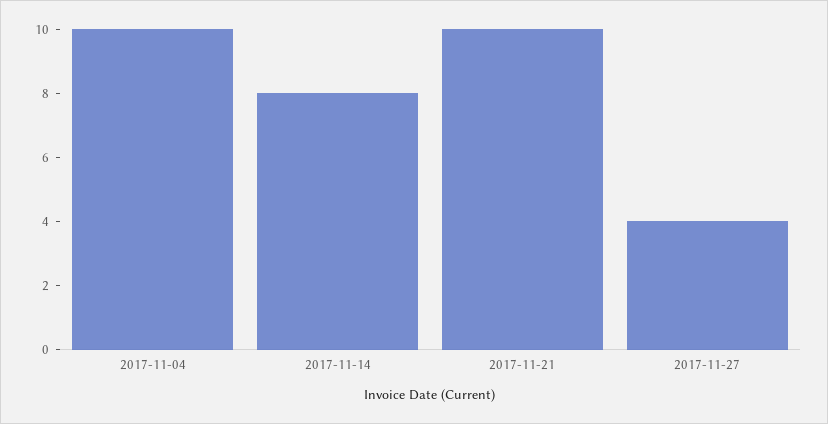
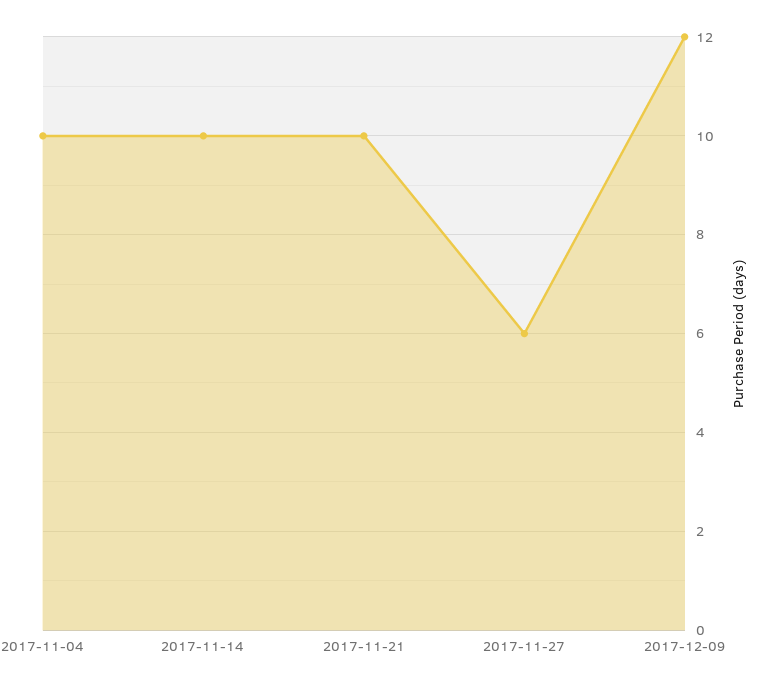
2017-11-14: 8 -> 10
2017-11-27: 4 -> 6
2017-12-09: none -> 12

